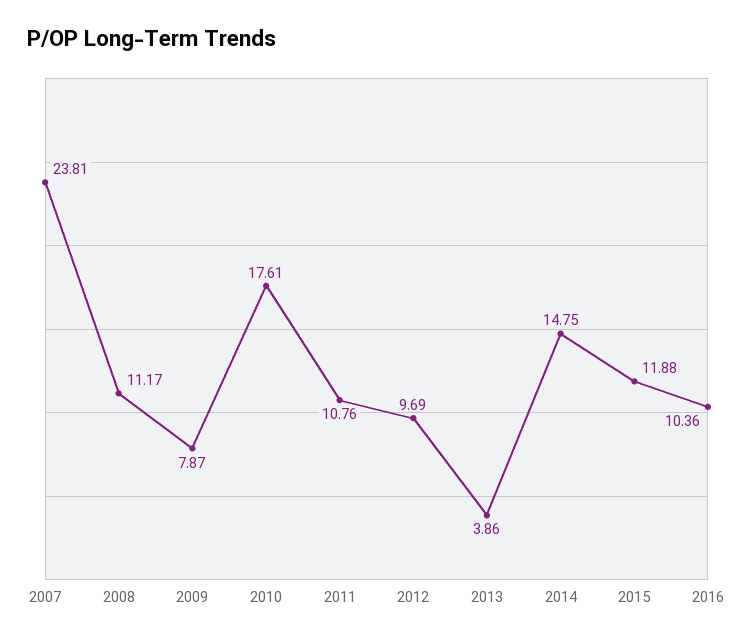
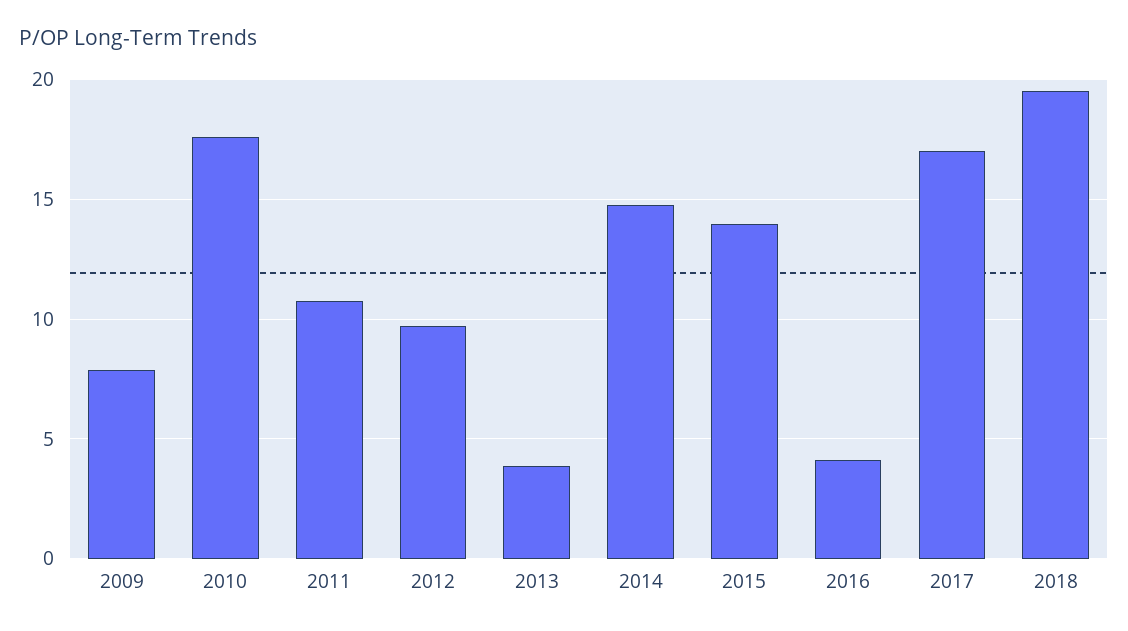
2007: 23.81 -> none
2008: 11.17 -> none
2015: 11.88 -> 14
2016: 10.36 -> 4
2017: none -> 17
2018: none -> 19.5

